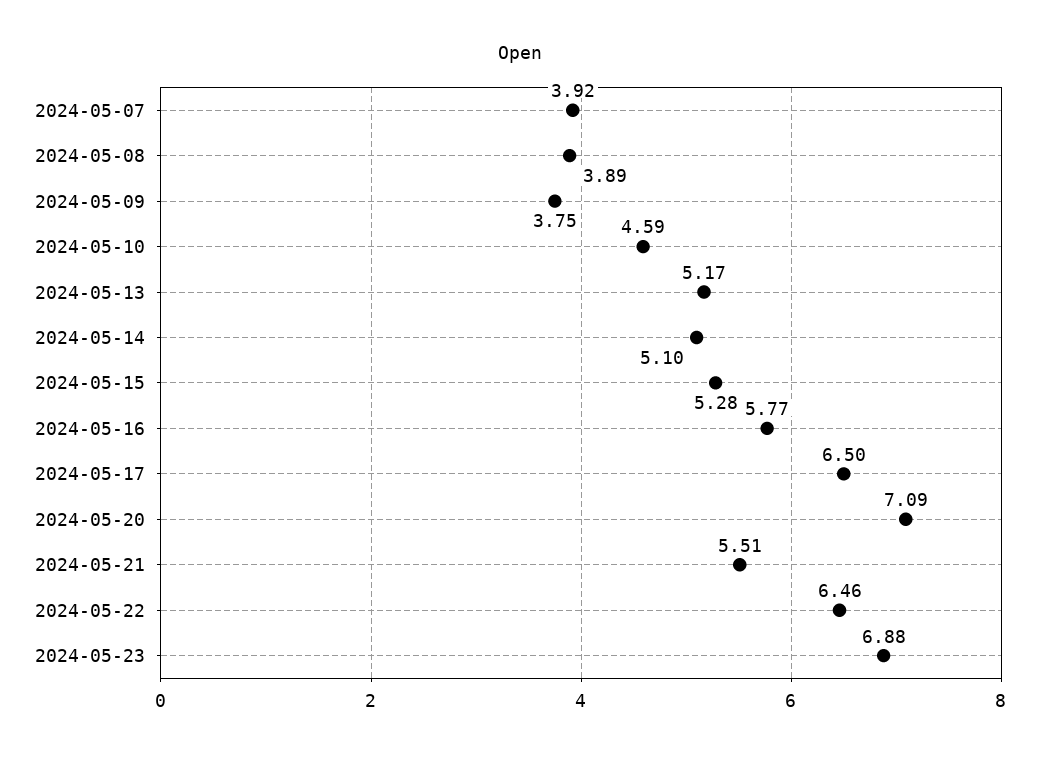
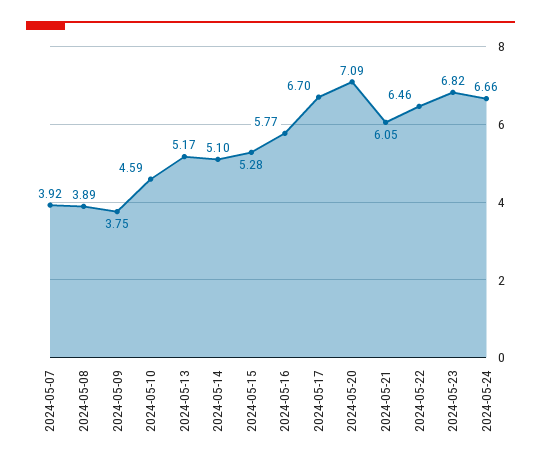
2024-05-17: 6.5 -> 6.7
2024-05-21: 5.51 -> 6.05
2024-05-23: 6.88 -> 6.82
2024-05-24: none -> 6.66

